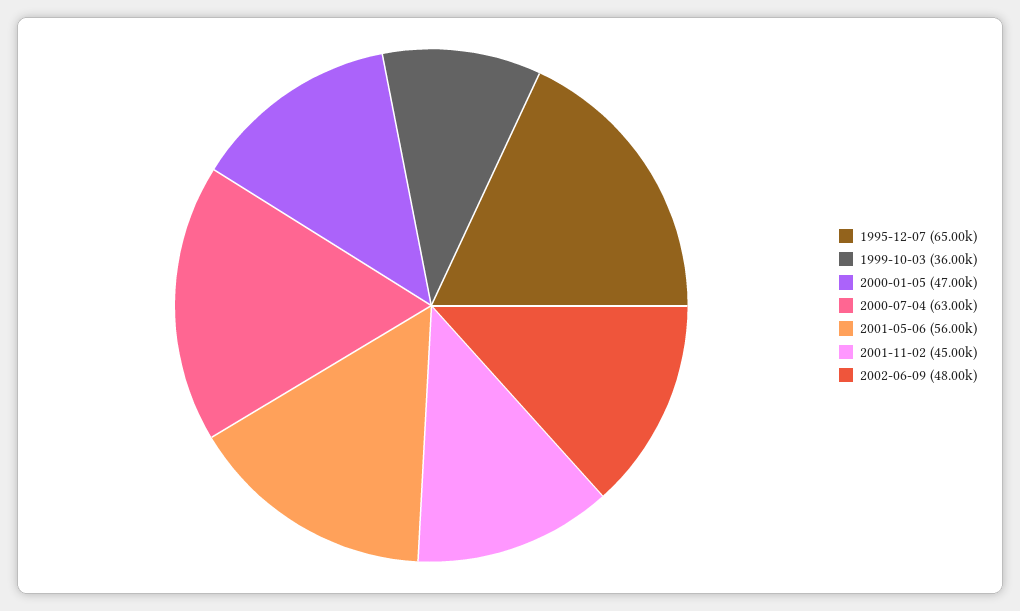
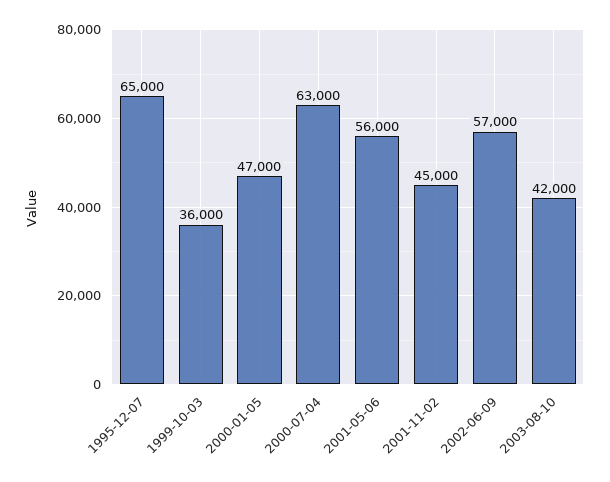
2002-06-09: 48000 -> 57000
2003-08-10: none -> 42000

